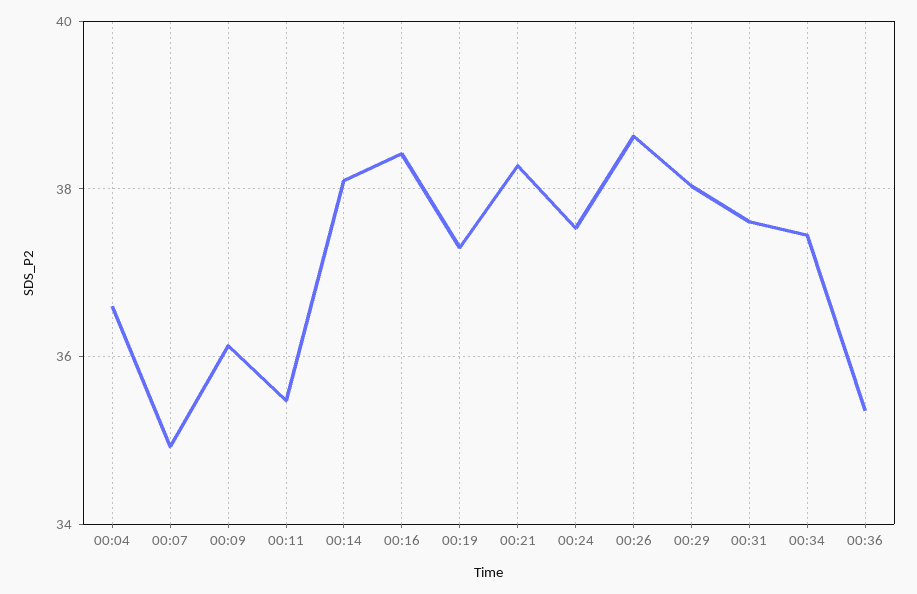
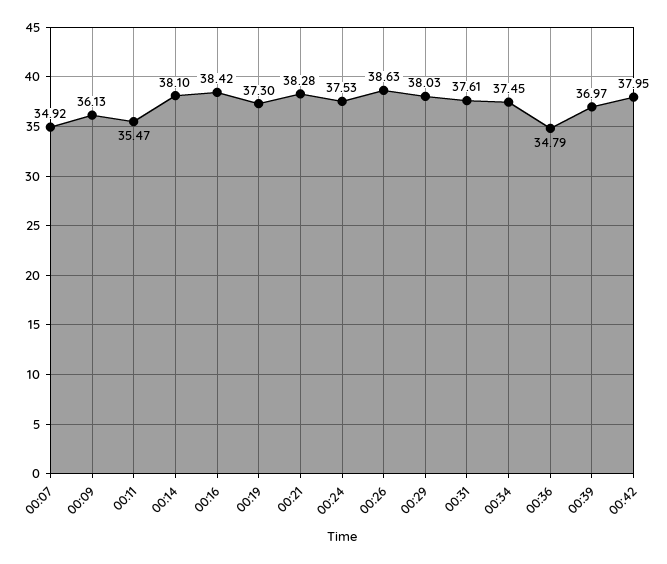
00:04: 36.6 -> none
00:36: 35.4 -> 34.79
00:39: none -> 36.97
00:42: none -> 37.95

